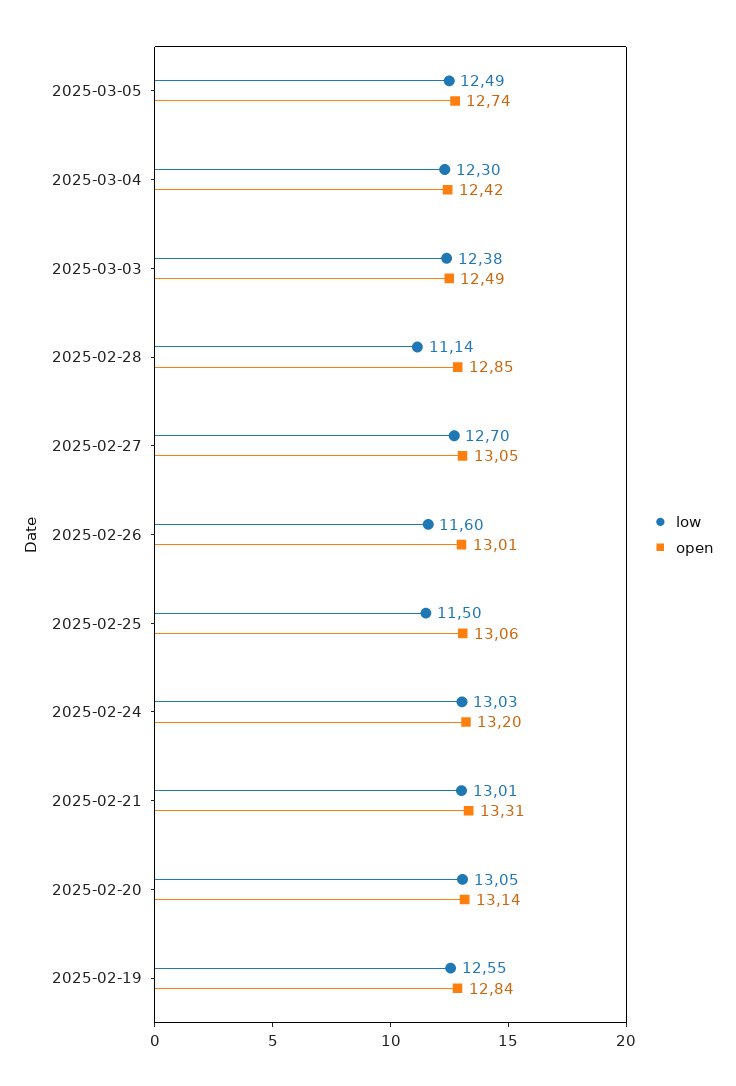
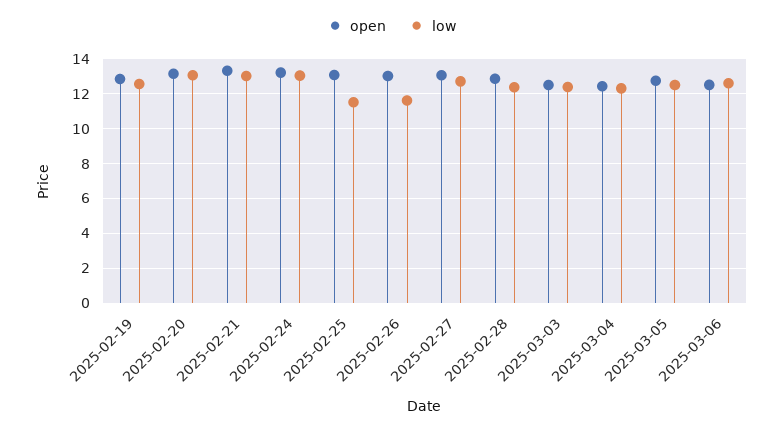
low, 2025-02-28: 11.14 -> 12.5
open, 2025-03-06: none -> 12.5
low, 2025-03-06: none -> 12.5

